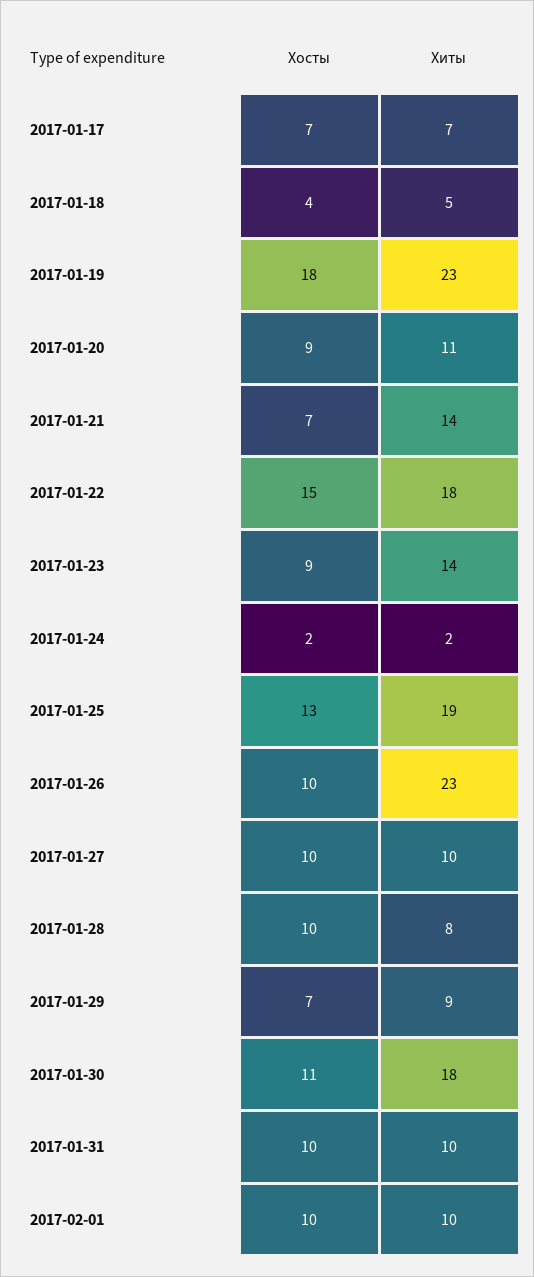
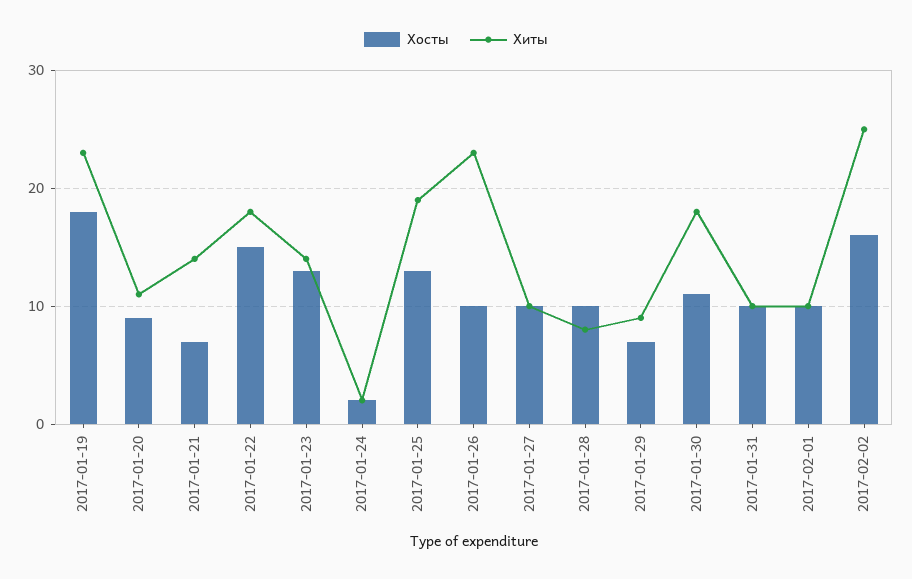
Хосты, 2017-01-17: 7 -> none
Хиты, 2017-01-17: 7 -> none
Хосты, 2017-01-18: 4 -> none
Хиты, 2017-01-18: 5 -> none
Хосты, 2017-01-23: 9 -> 13
Хосты, 2017-02-02: none -> 16
Хиты, 2017-02-02: none -> 25

